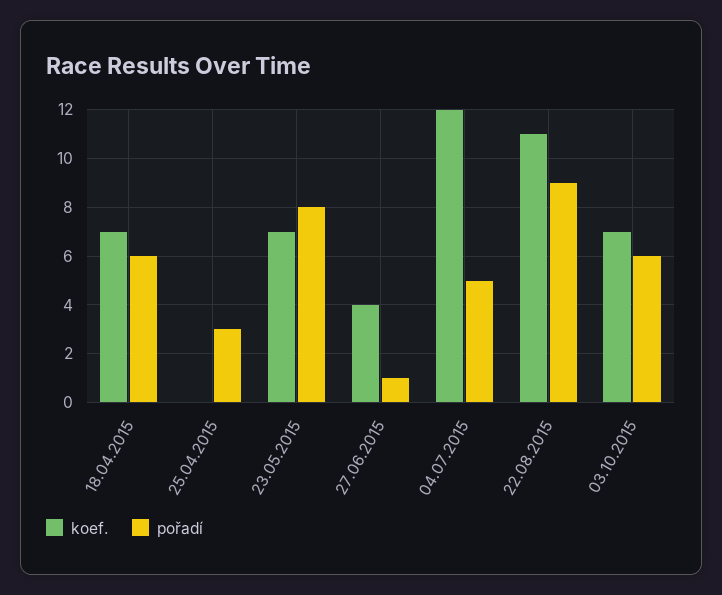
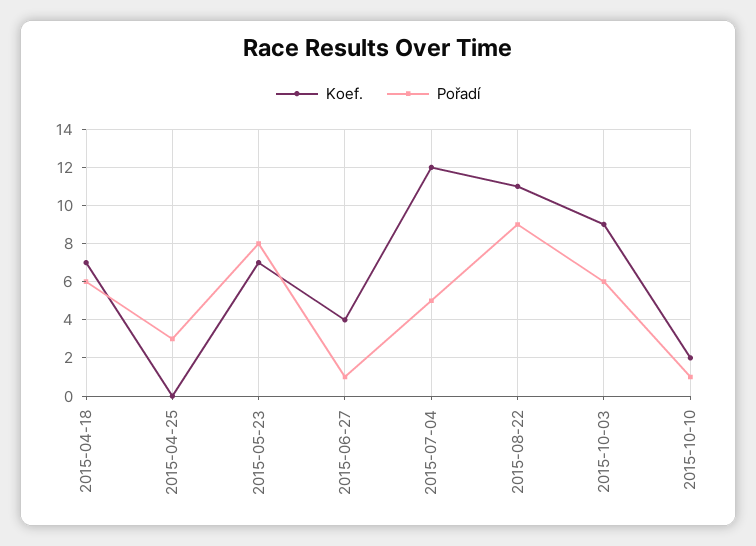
koef., 03.10.2015: 7 -> 9
koef., 2015-10-10: none -> 2
pořadí, 2015-10-10: none -> 1

